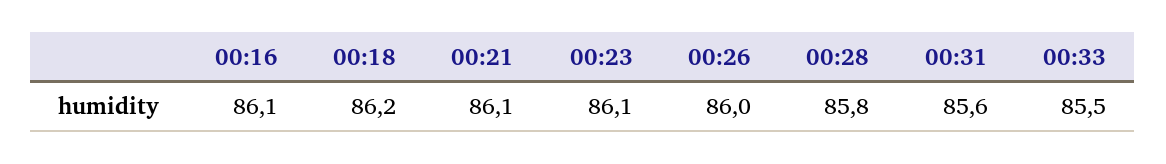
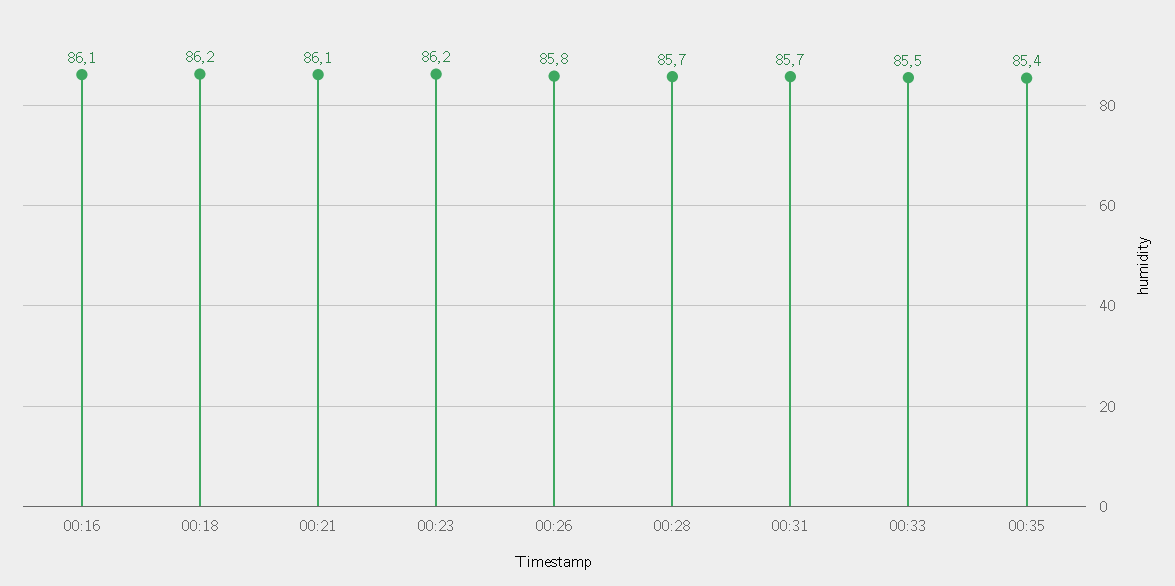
00:23: 86.1 -> 86.2
00:26: 86 -> 85.8
00:28: 85.8 -> 85.7
00:31: 85.6 -> 85.7
00:35: none -> 85.4

